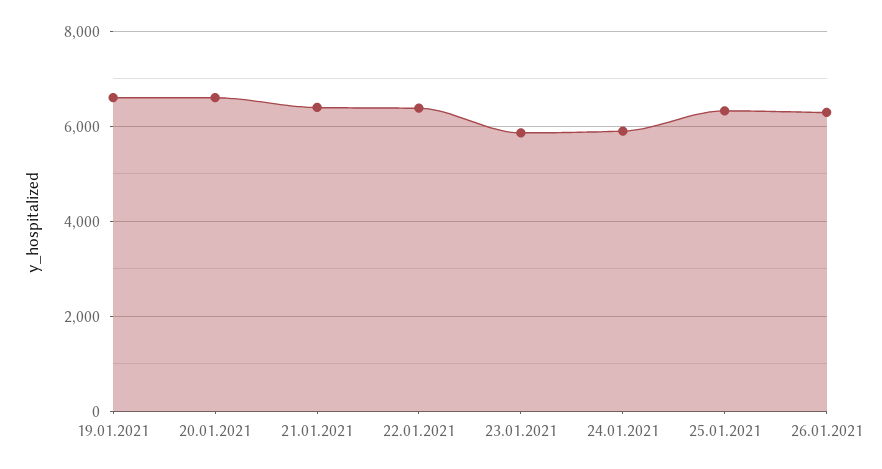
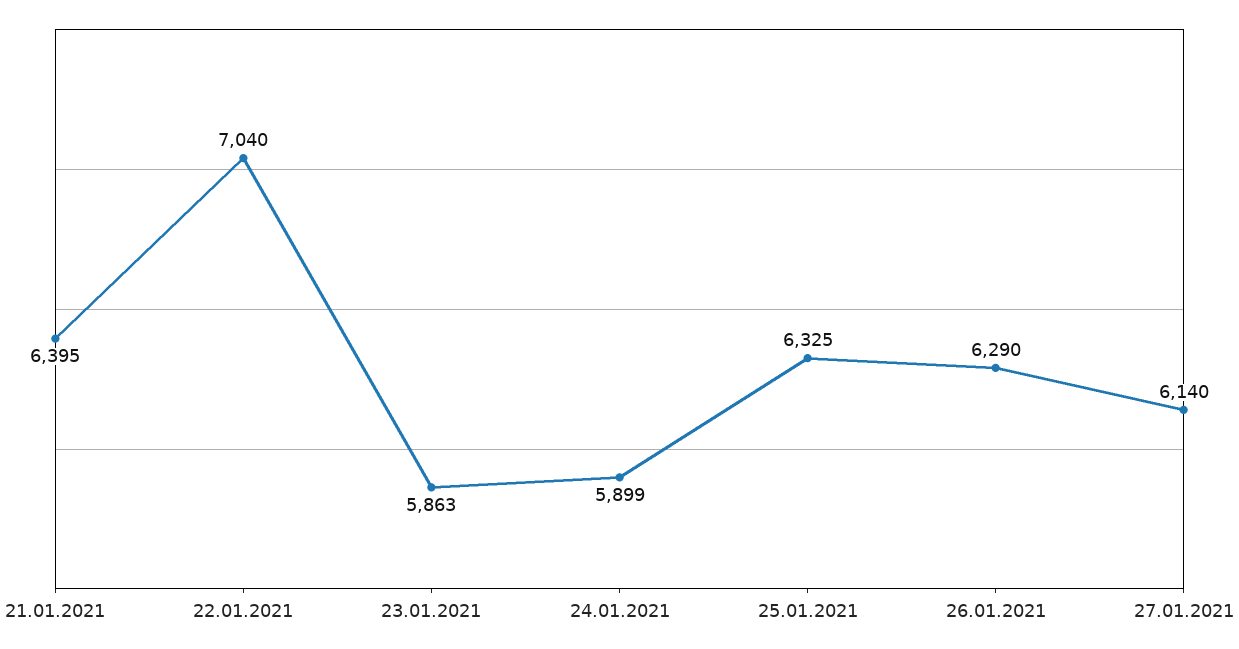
19.01.2021: 6600 -> none
20.01.2021: 6600 -> none
22.01.2021: 6400 -> 7040
27.01.2021: none -> 6140

